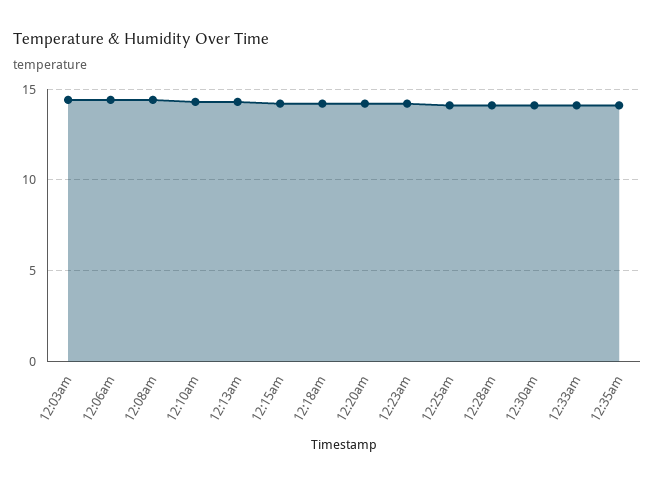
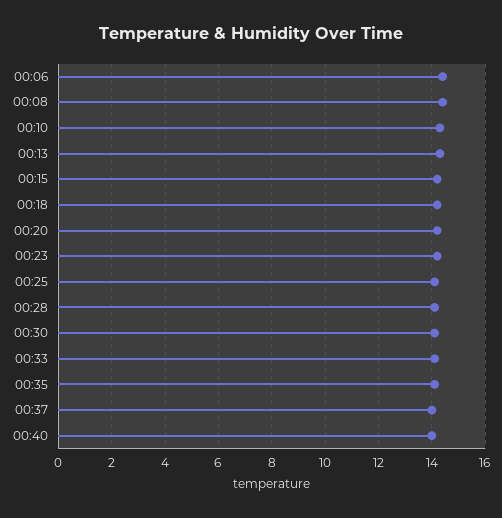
12:03am: 14.5 -> none
00:37: none -> 14
00:40: none -> 14

